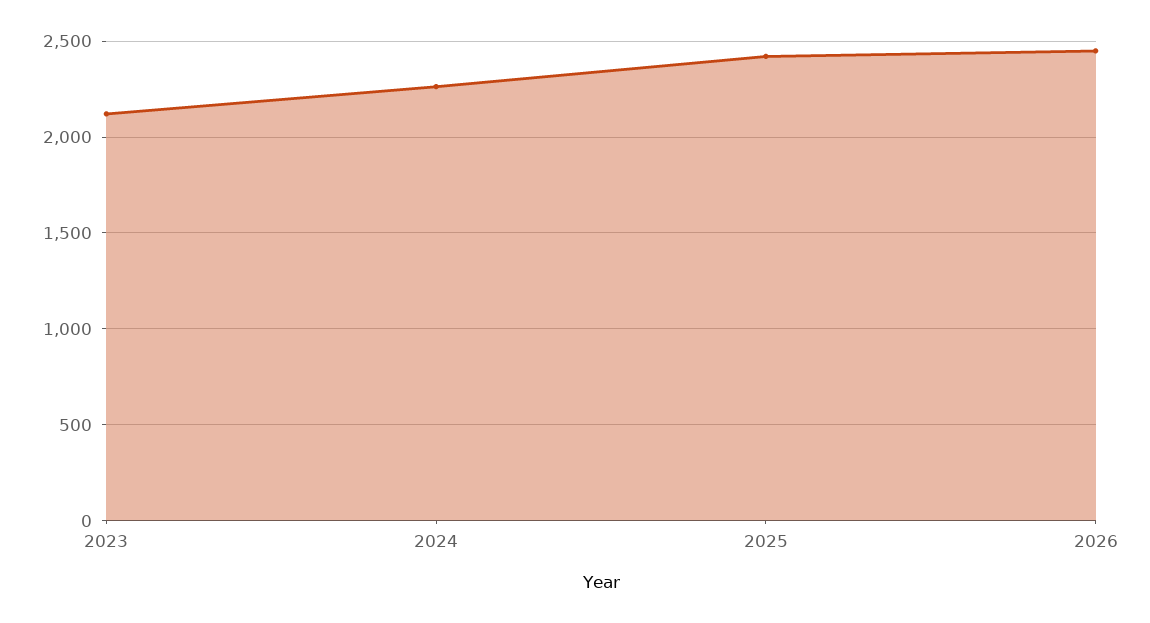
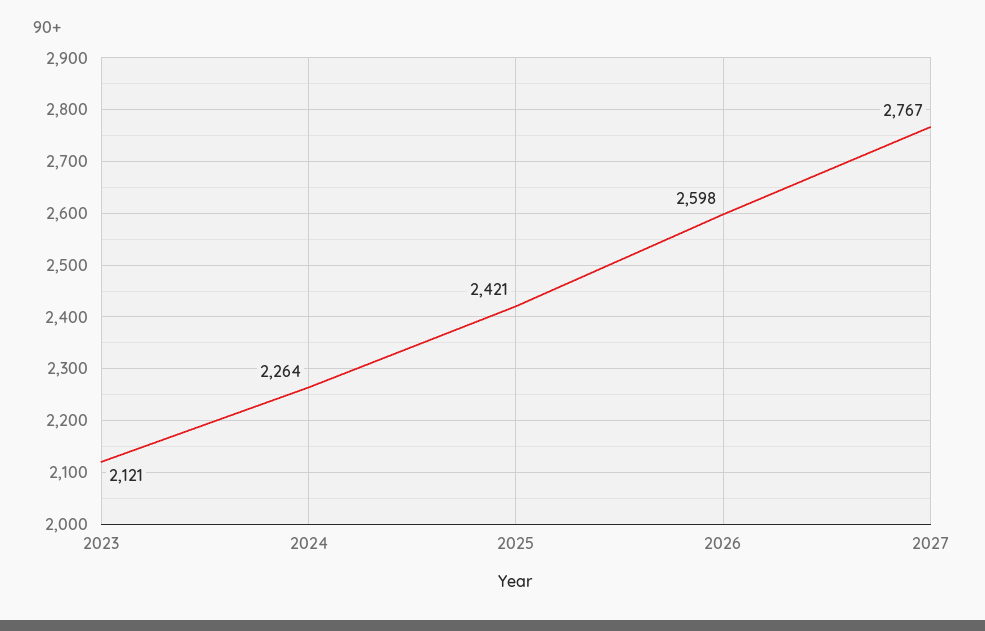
2026: 2450 -> 2598
2027: none -> 2767

